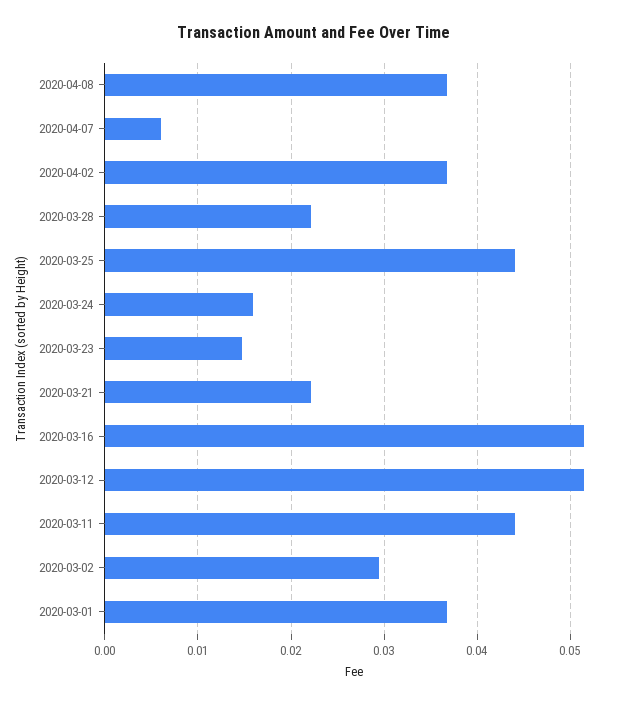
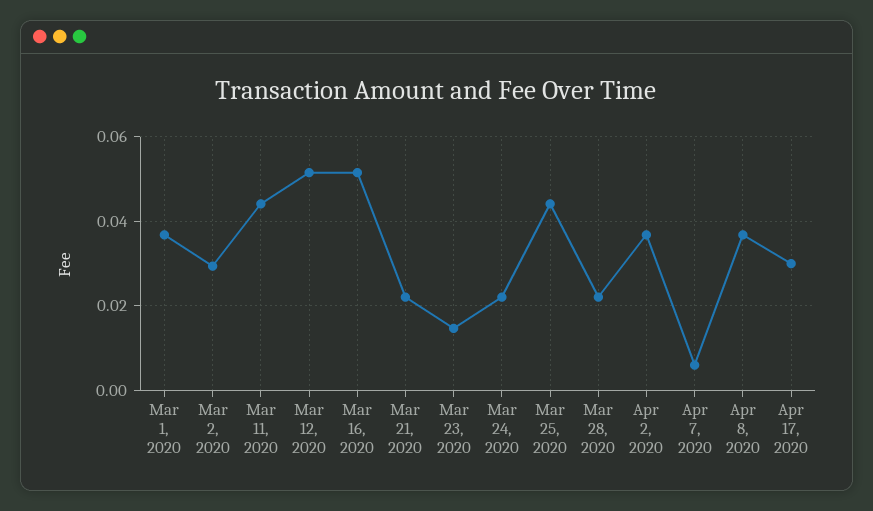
2020-03-24: 0.016 -> 0.022
Apr 17, 2020: none -> 0.03

